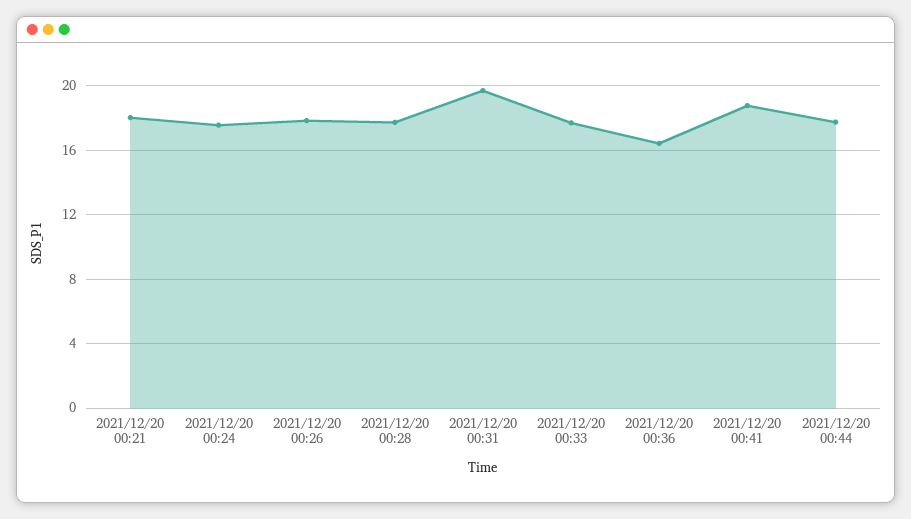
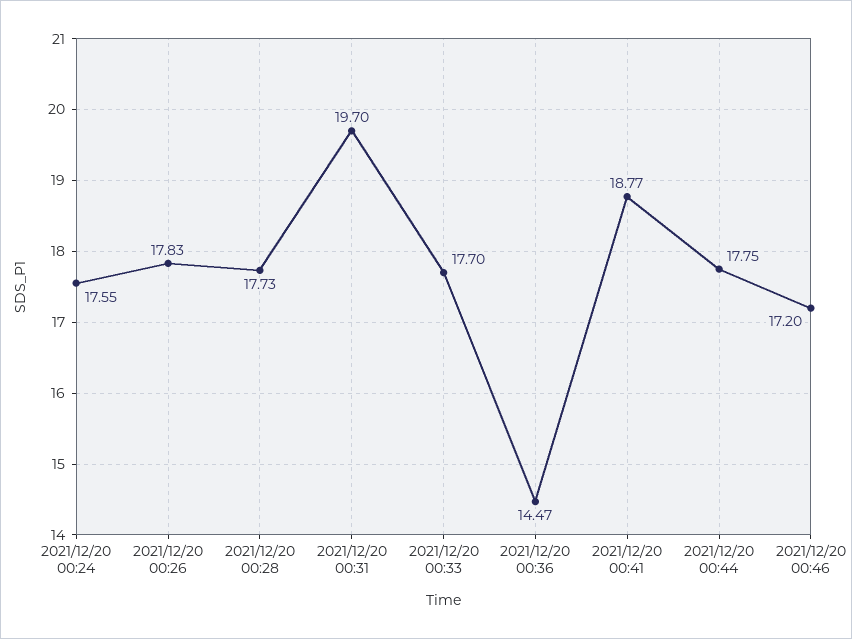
2021/12/20 00:21: 18 -> none
2021/12/20 00:36: 16.5 -> 14.47
2021/12/20 00:46: none -> 17.2

